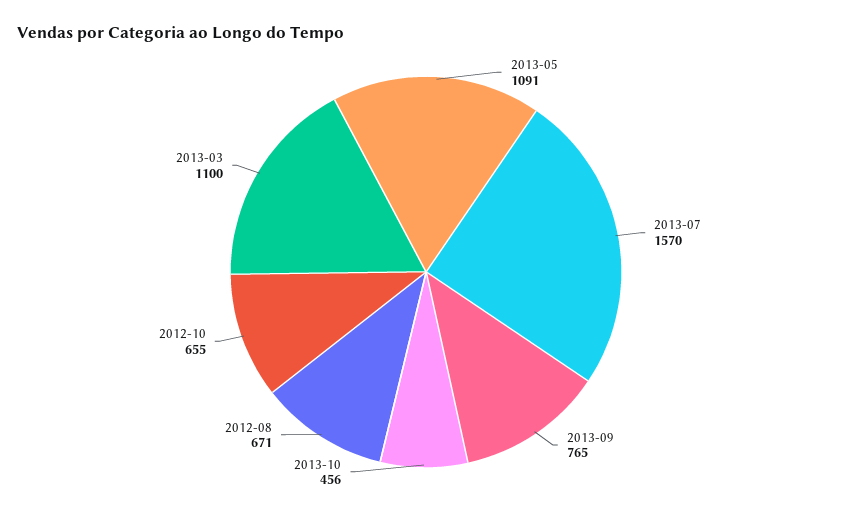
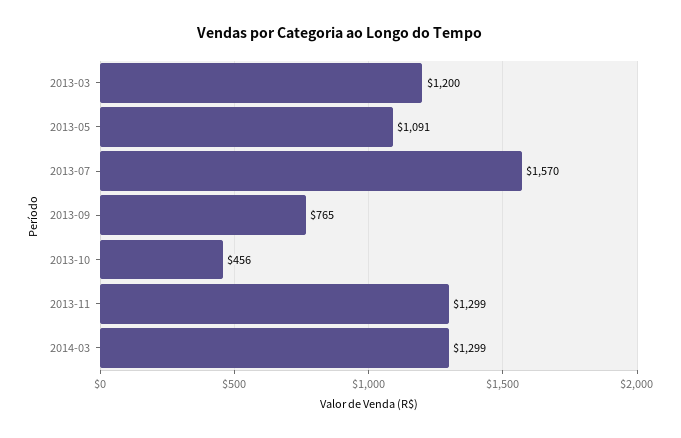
2012-08: 671 -> none
2012-10: 655 -> none
2013-03: 1100 -> 1200
2013-11: none -> 1299
2014-03: none -> 1299

